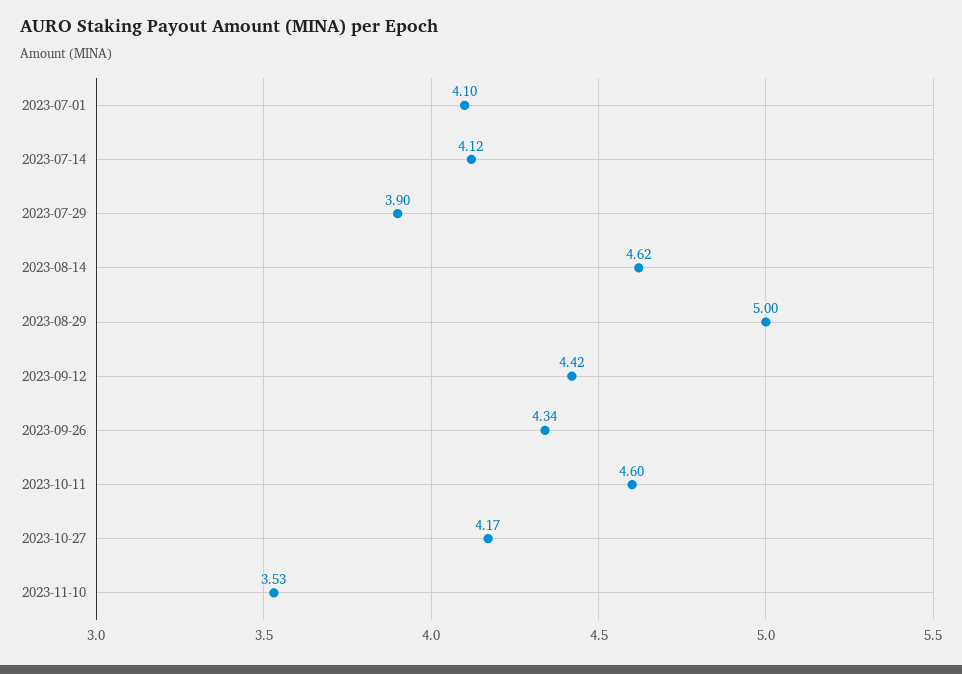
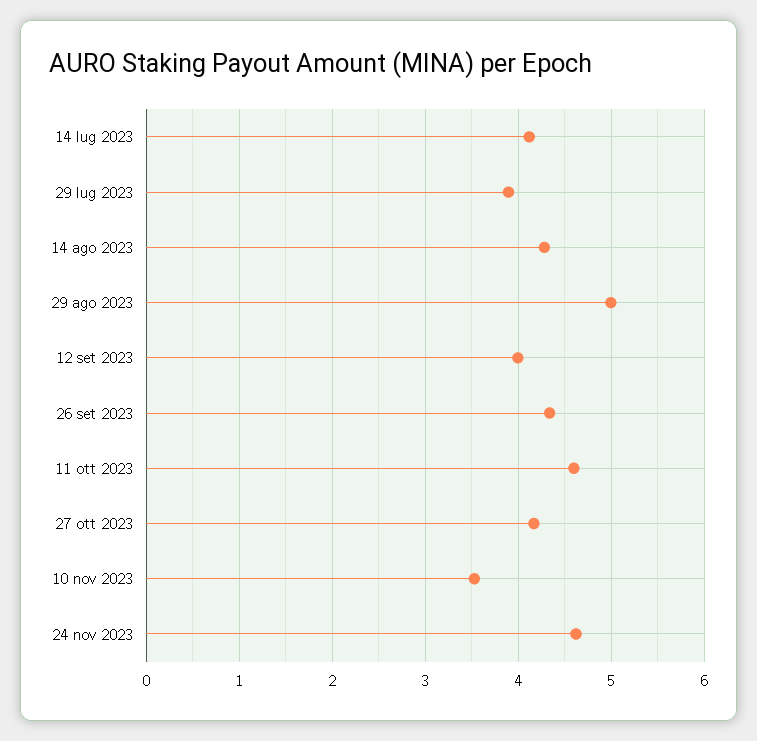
2023-07-01: 4.1 -> none
2023-08-14: 4.62 -> 4.3
2023-09-12: 4.42 -> 4
24 nov 2023: none -> 4.6

